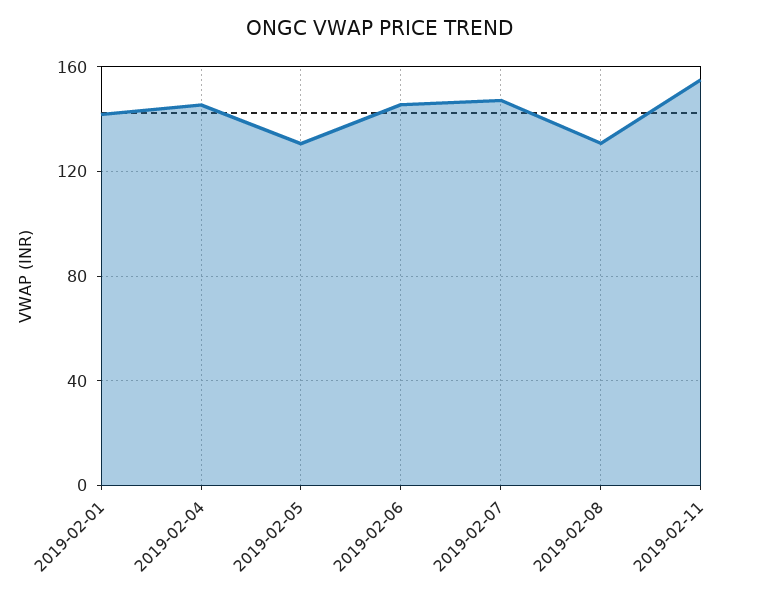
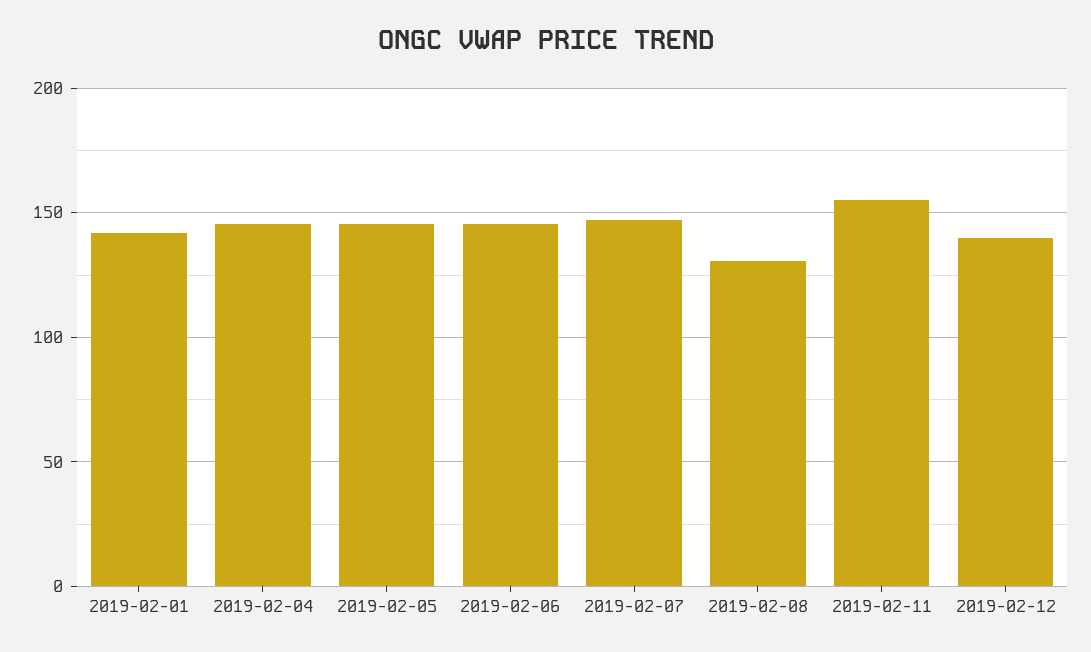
2019-02-05: 130 -> 145
2019-02-12: none -> 140

